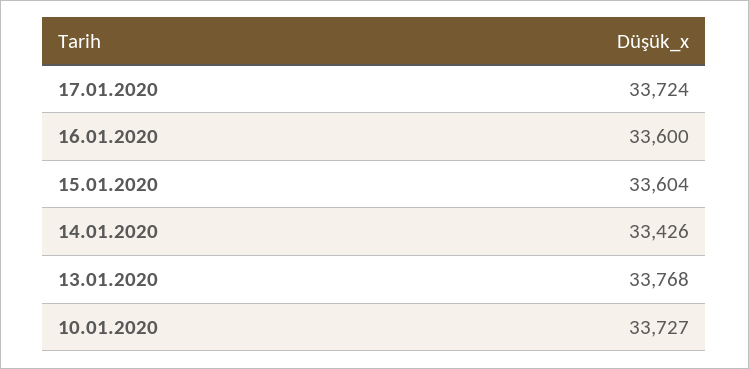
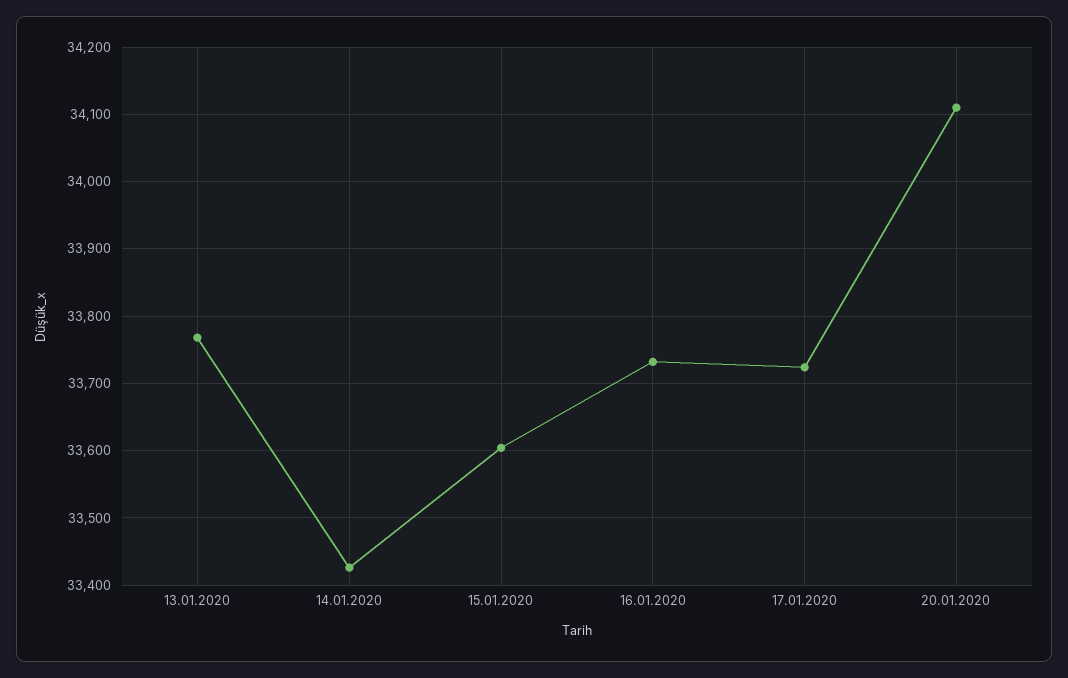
16.01.2020: 33600 -> 33730
10.01.2020: 33727 -> none
20.01.2020: none -> 34110

